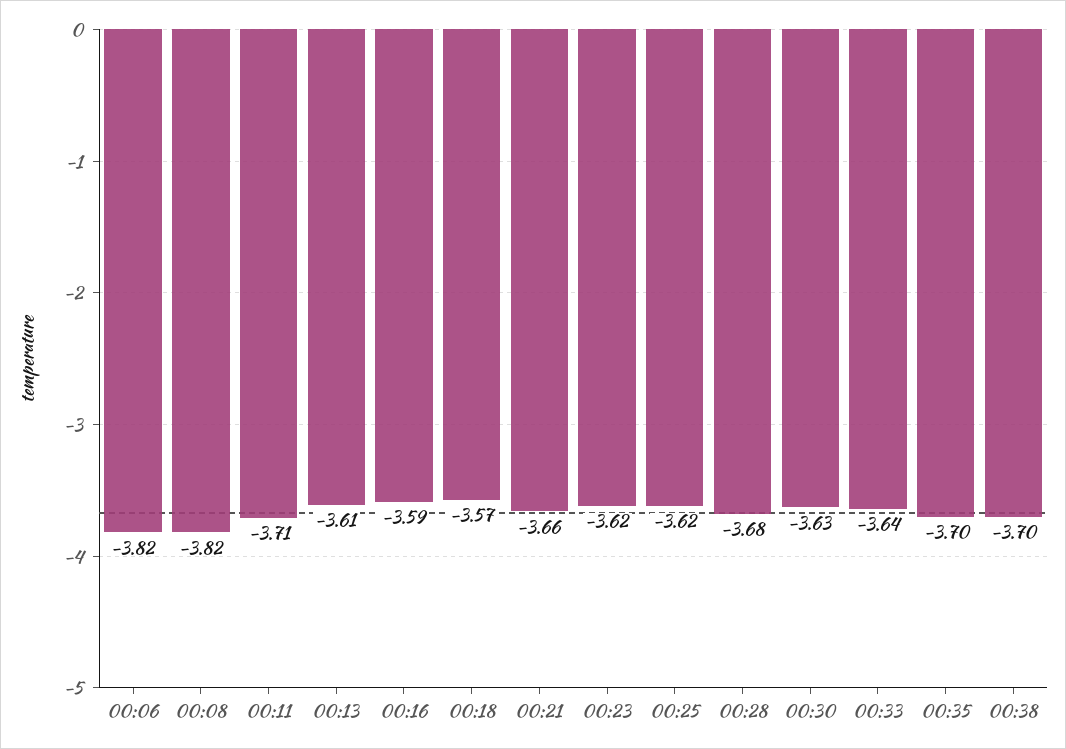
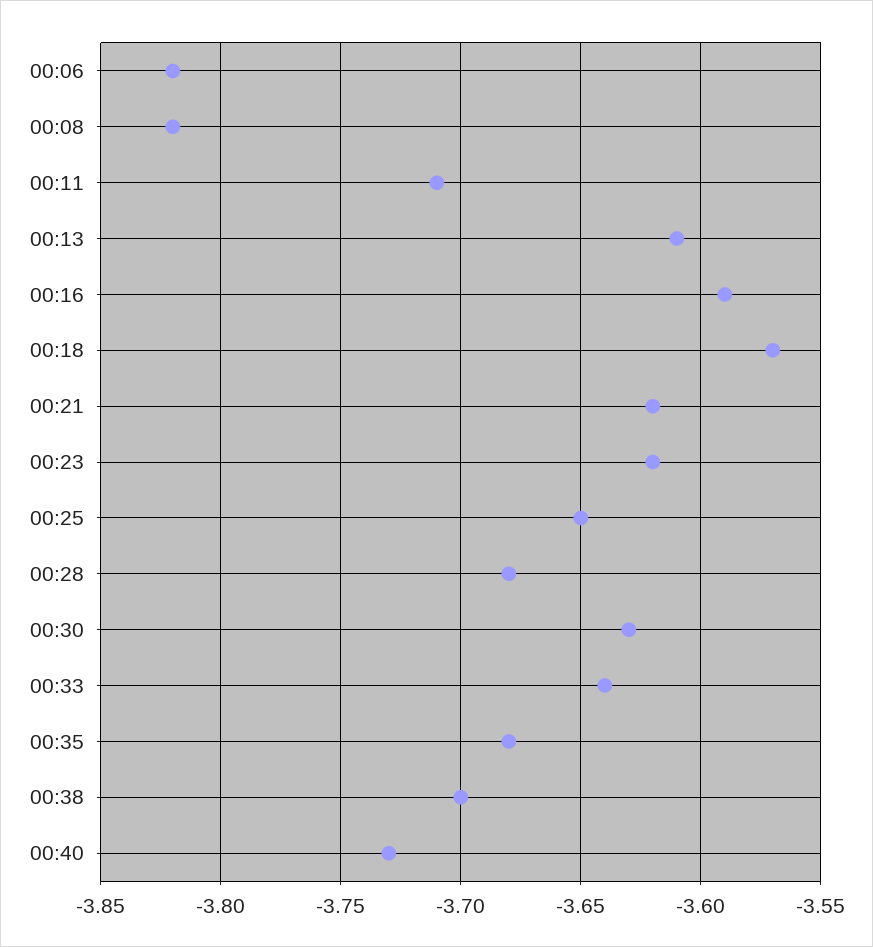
00:21: -3.66 -> -3.62
00:25: -3.62 -> -3.65
00:35: -3.7 -> -3.68
00:40: none -> -3.73

